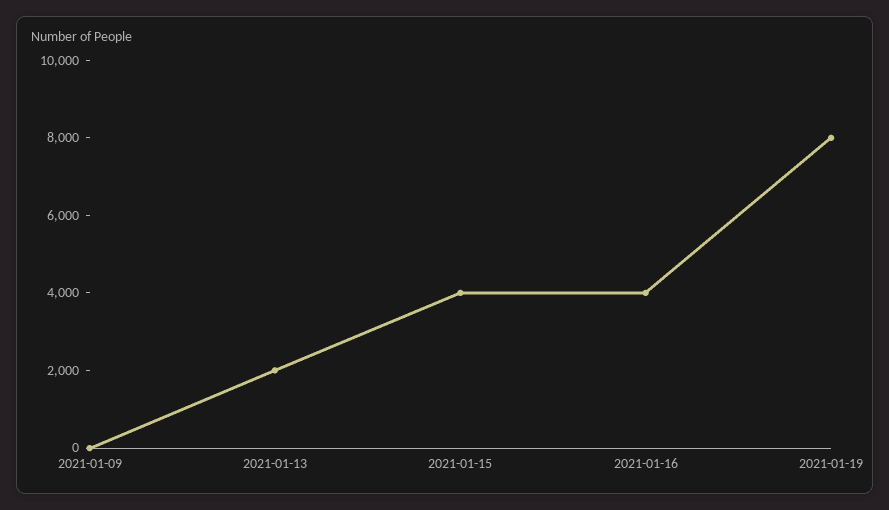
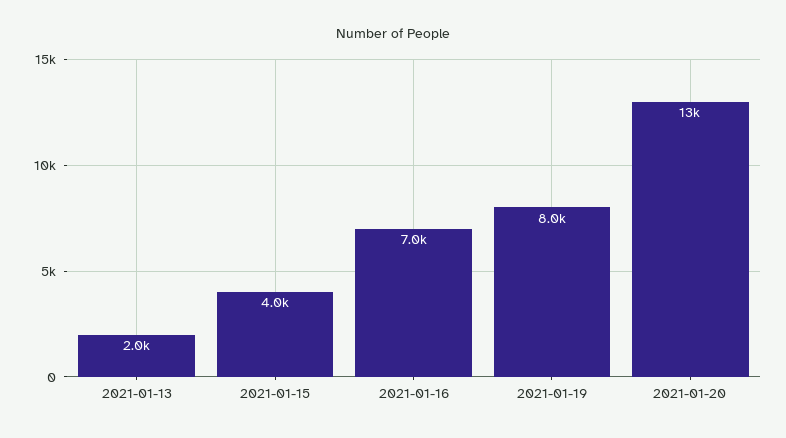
2021-01-09: 0 -> none
2021-01-16: 4000 -> 7000
2021-01-20: none -> 13000

